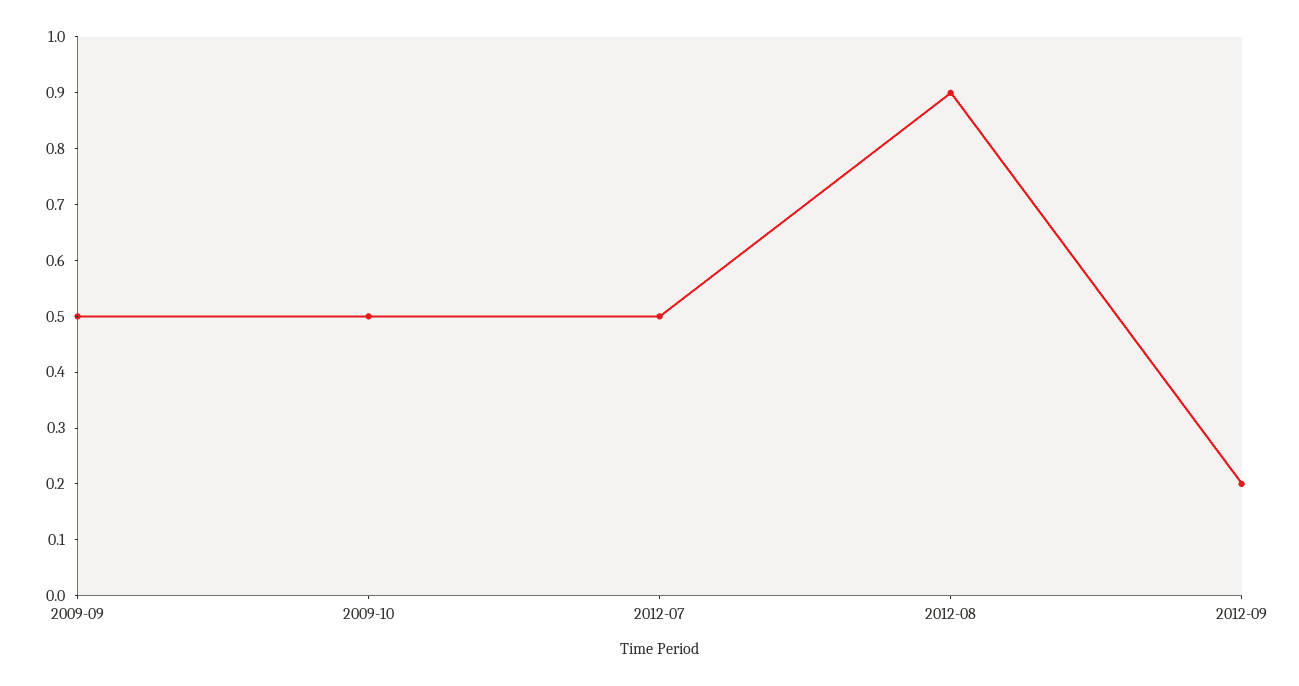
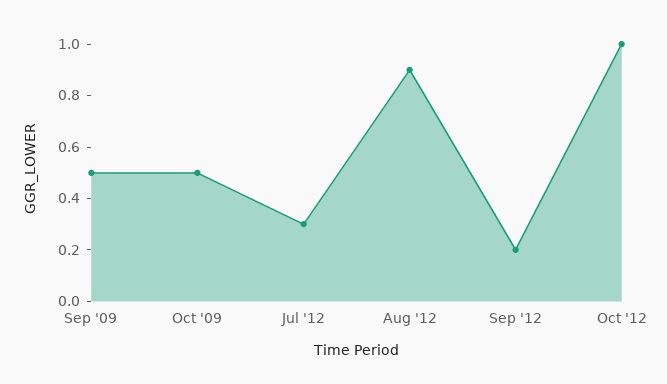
2012-07: 0.5 -> 0.3
Oct '12: none -> 1

